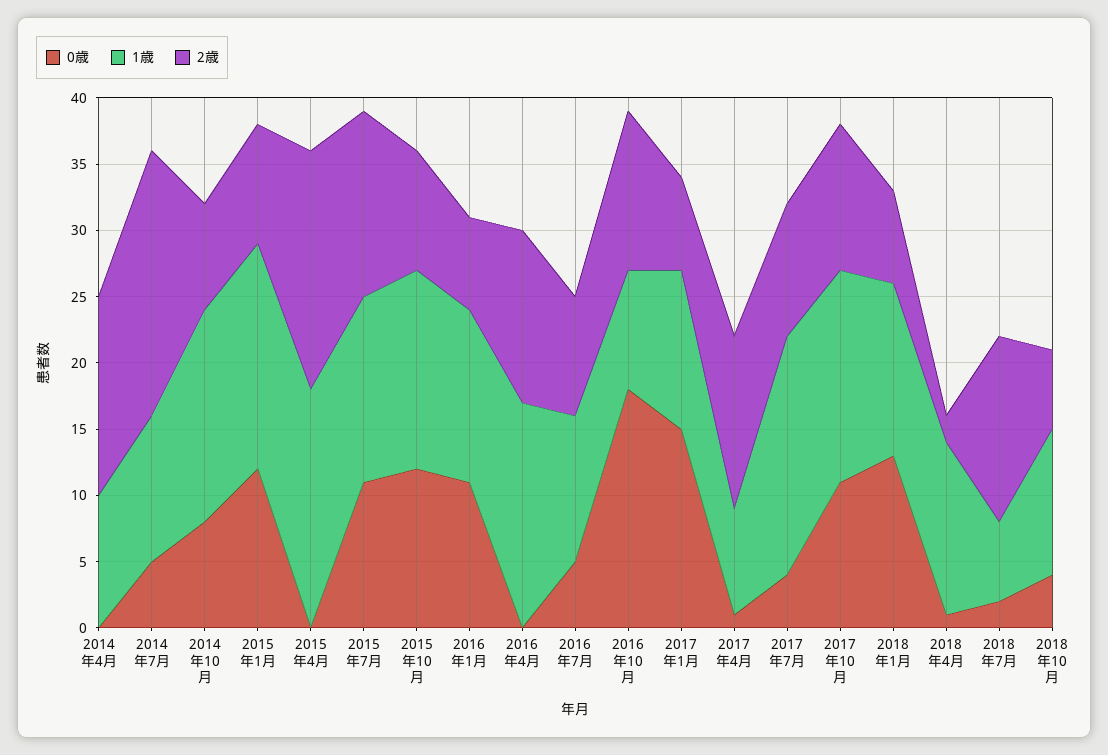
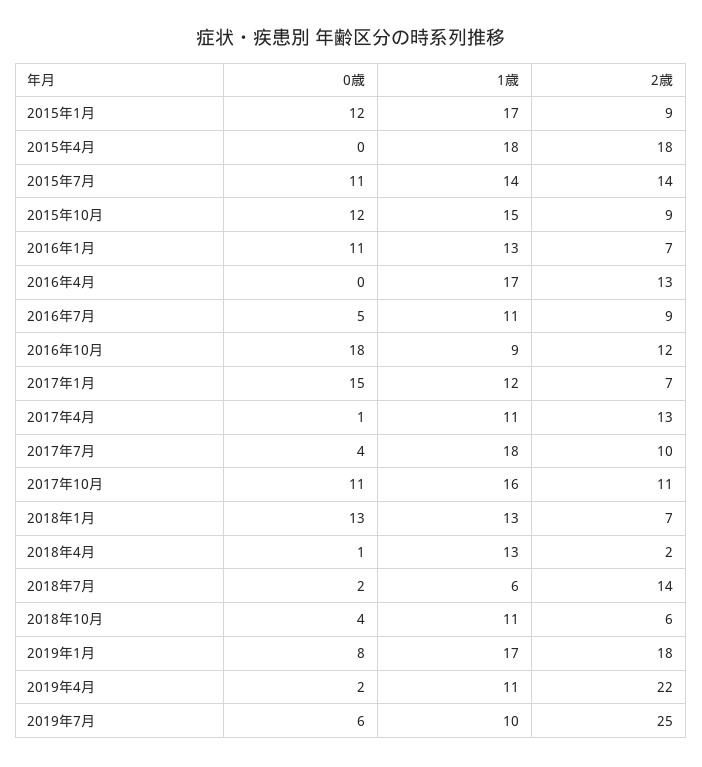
0歳, 2014年4月: 0 -> none
1歳, 2014年4月: 10 -> none
2歳, 2014年4月: 15 -> none
0歳, 2014年7月: 5 -> none
1歳, 2014年7月: 11 -> none
2歳, 2014年7月: 20 -> none
0歳, 2014年10月: 8 -> none
1歳, 2014年10月: 16 -> none
2歳, 2014年10月: 8 -> none
1歳, 2017年4月: 8 -> 11
0歳, 2019年1月: none -> 8
1歳, 2019年1月: none -> 17
2歳, 2019年1月: none -> 18
0歳, 2019年4月: none -> 2
1歳, 2019年4月: none -> 11
2歳, 2019年4月: none -> 22
0歳, 2019年7月: none -> 6
1歳, 2019年7月: none -> 10
2歳, 2019年7月: none -> 25

